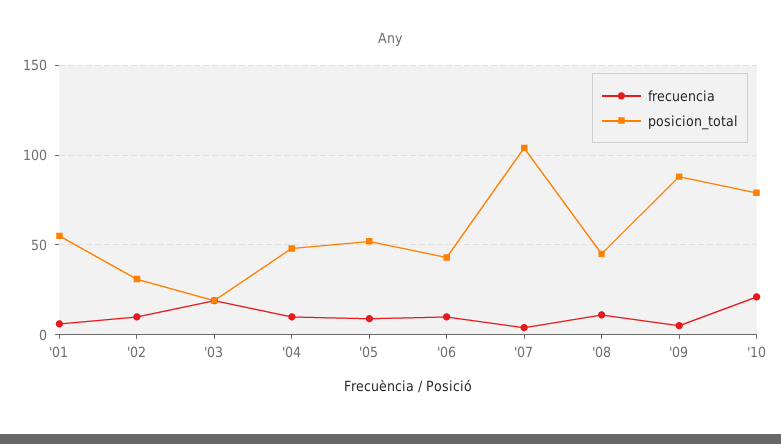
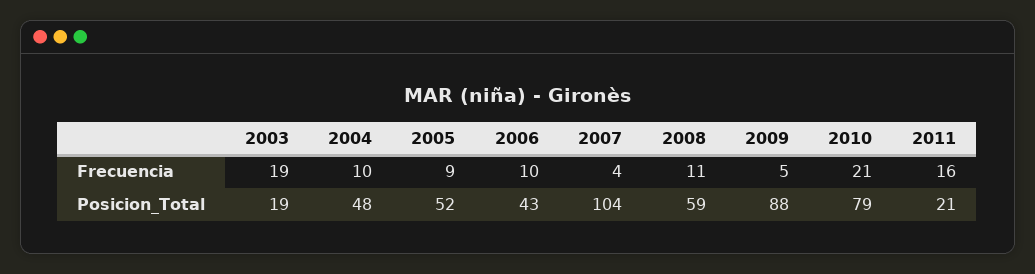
frecuencia, '01: 5 -> none
posicion_total, '01: 55 -> none
frecuencia, '02: 10 -> none
posicion_total, '02: 30 -> none
posicion_total, '08: 45 -> 59
frecuencia, 2011: none -> 16
posicion_total, 2011: none -> 21

